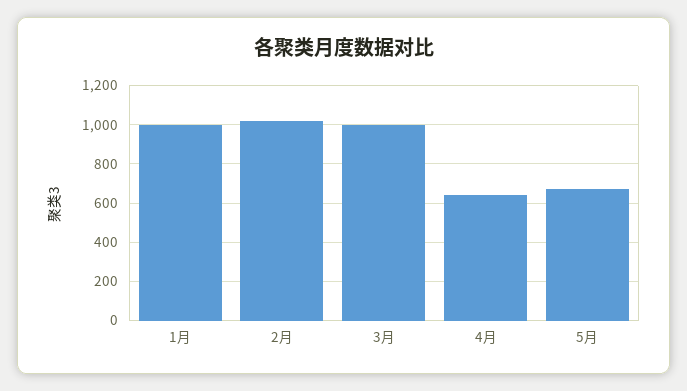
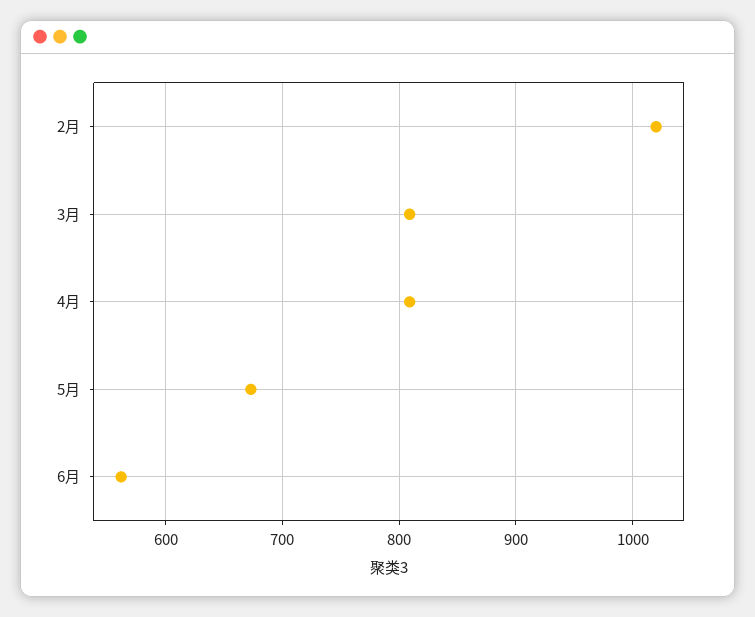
1月: 1000 -> none
3月: 1000 -> 810
4月: 650 -> 810
6月: none -> 560

